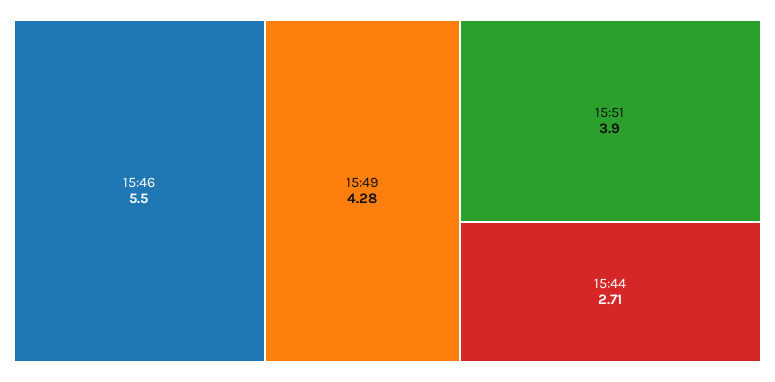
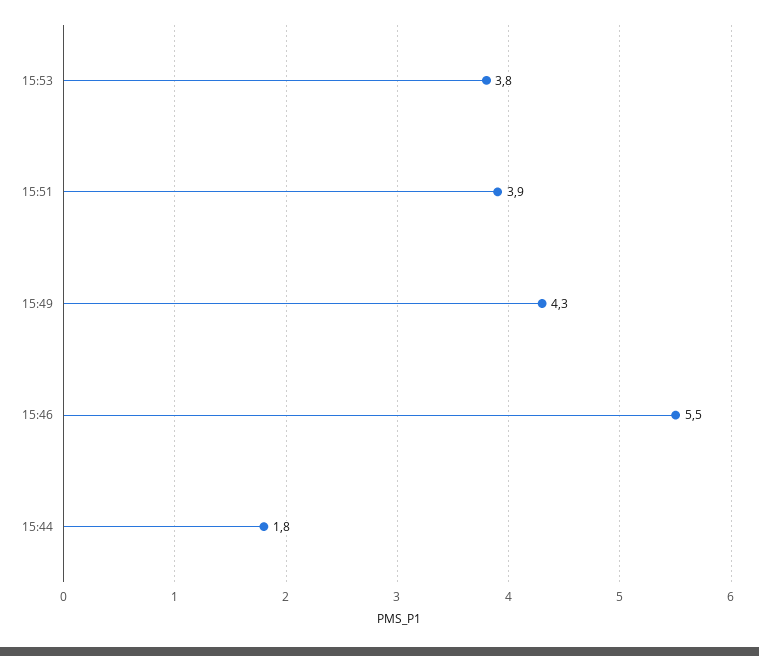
15:44: 2.71 -> 1.8
15:53: none -> 3.8

